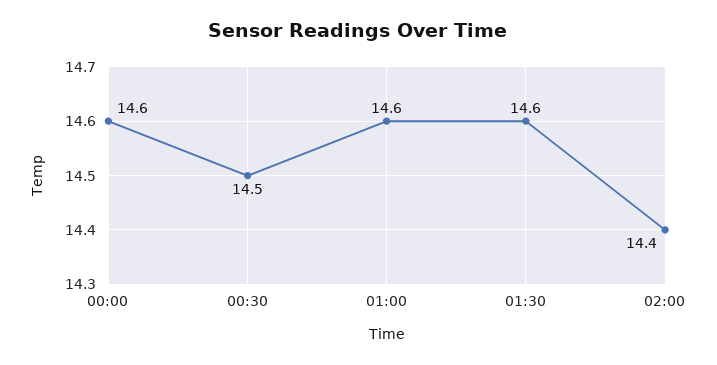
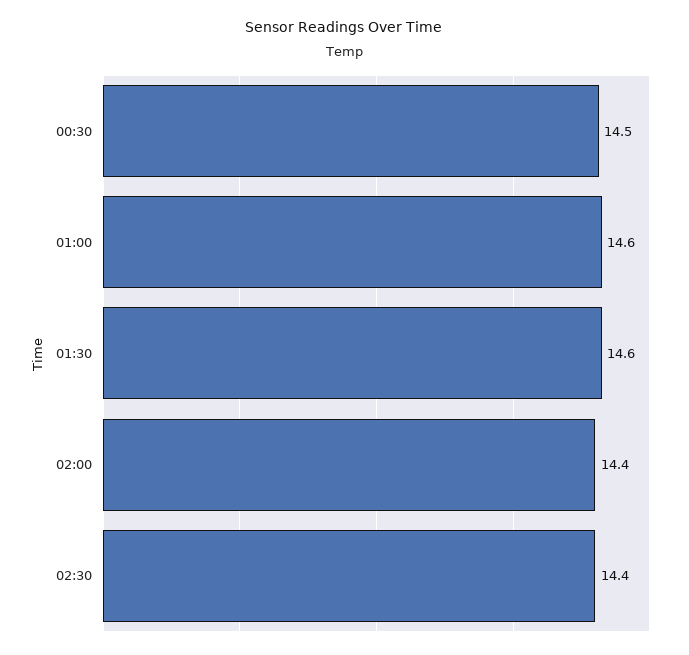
00:00: 14.6 -> none
02:30: none -> 14.4

